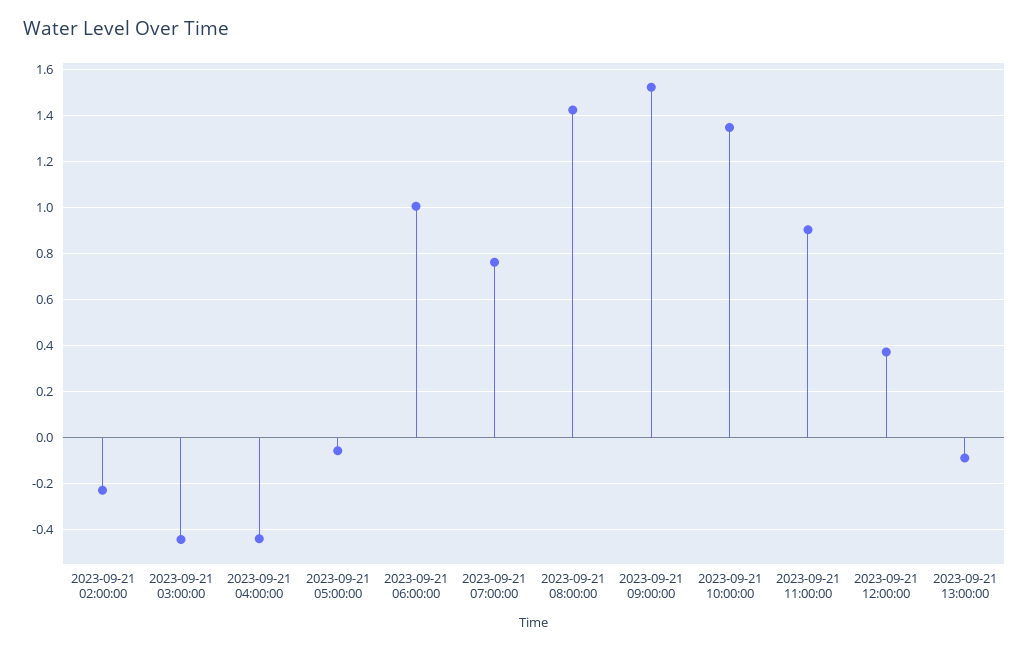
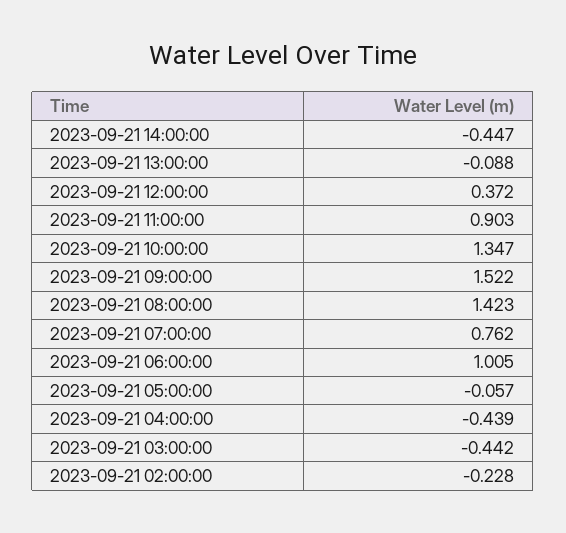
2023-09-21 14:00:00: none -> -0.447

